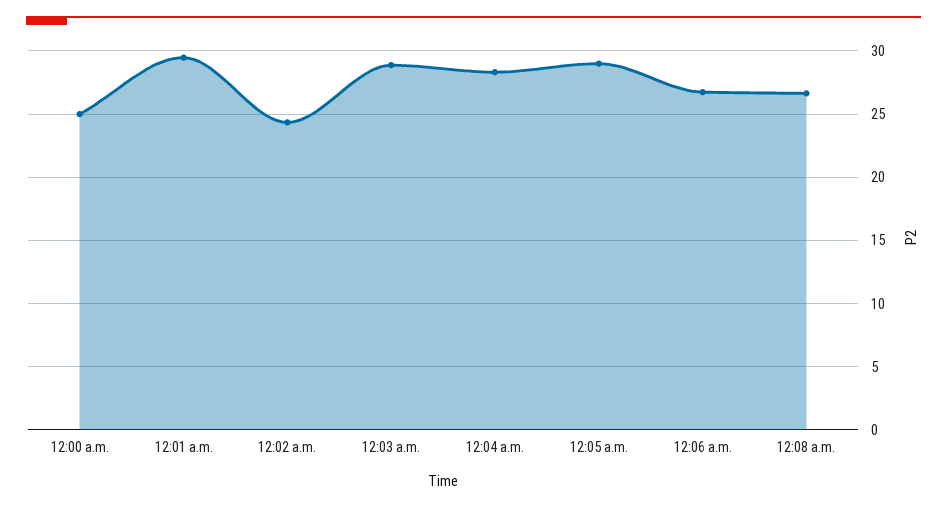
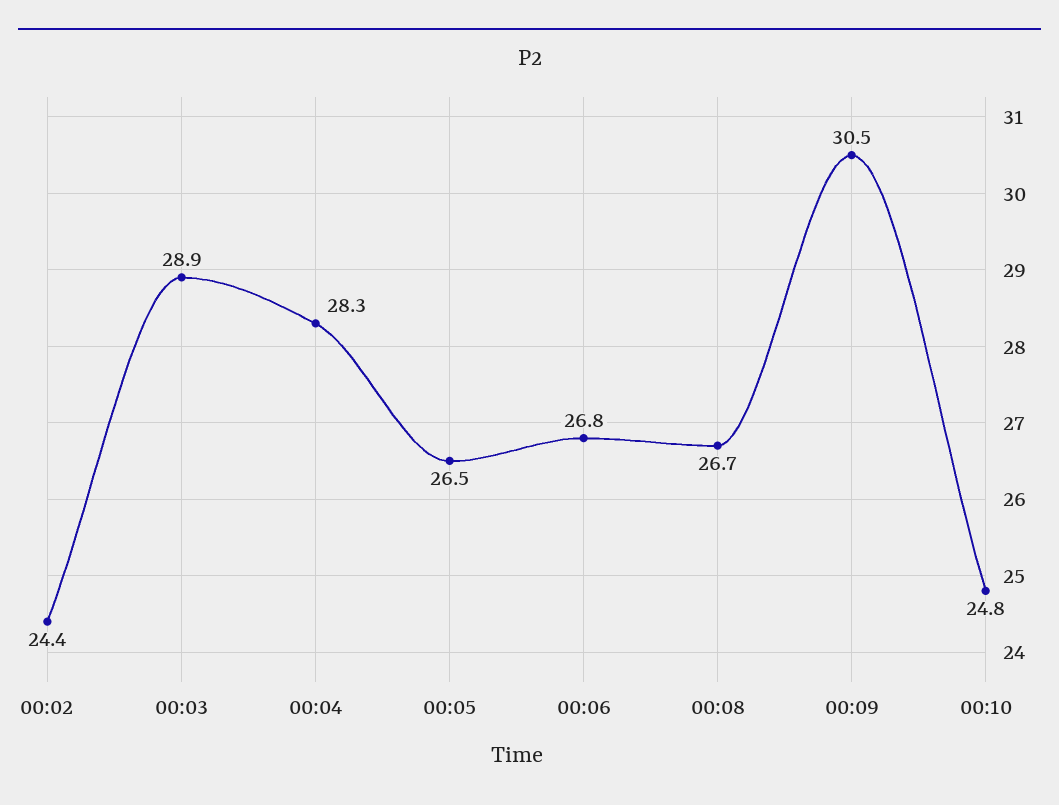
12:00 a.m.: 25 -> none
12:01 a.m.: 29.5 -> none
12:05 a.m.: 29 -> 26.5
00:09: none -> 30.5
00:10: none -> 24.8

